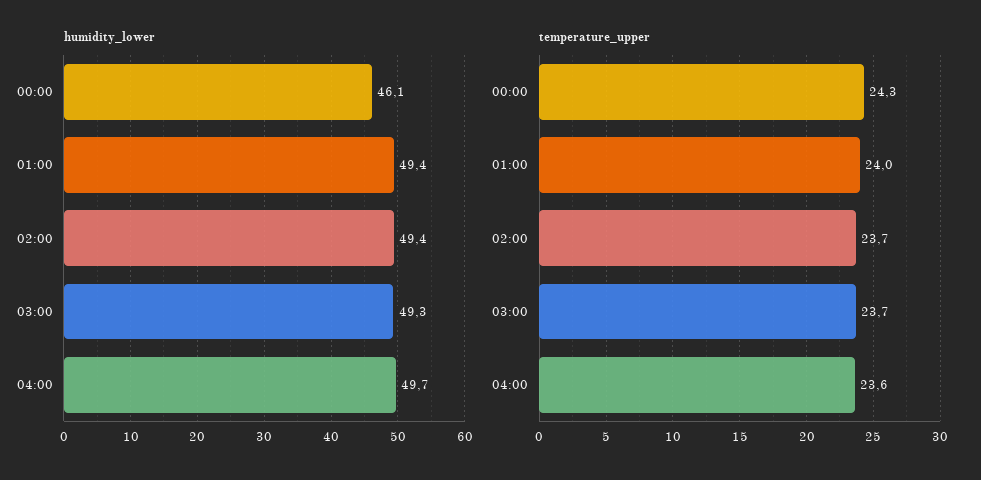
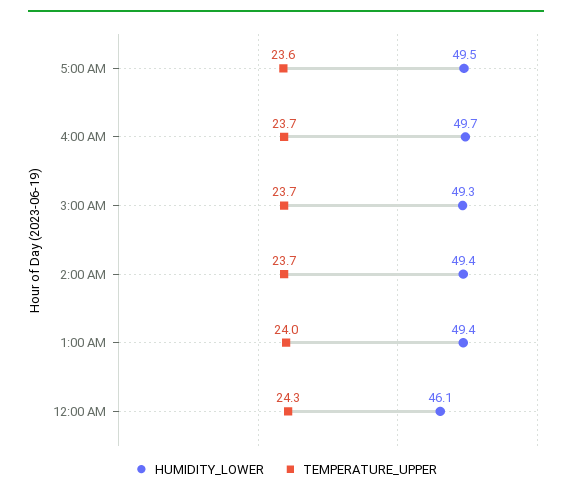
temperature_upper, 04:00: 23.6 -> 23.7
humidity_lower, 5:00 AM: none -> 49.5
temperature_upper, 5:00 AM: none -> 23.6

